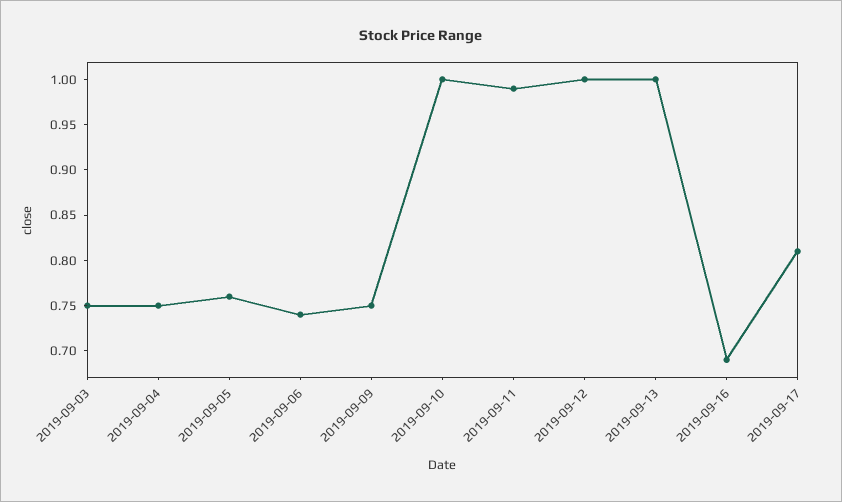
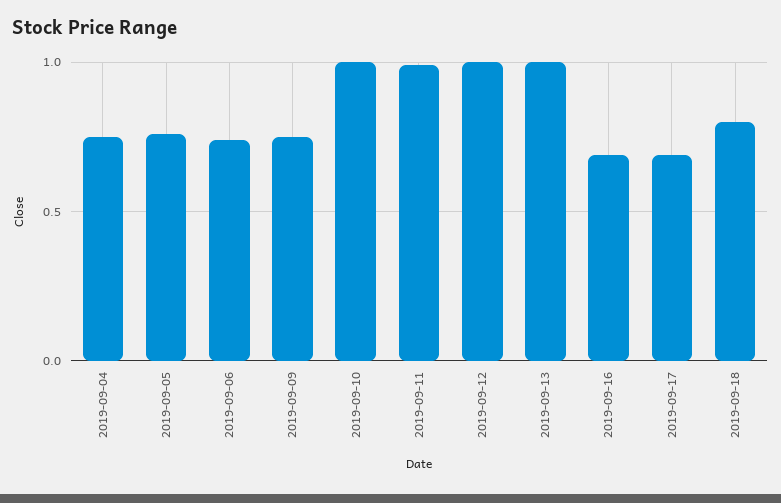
2019-09-03: 0.75 -> none
2019-09-17: 0.81 -> 0.7
2019-09-18: none -> 0.8

